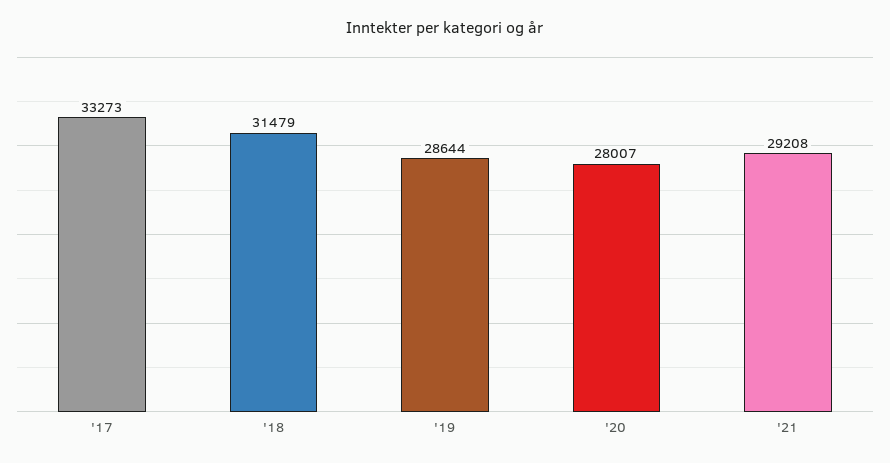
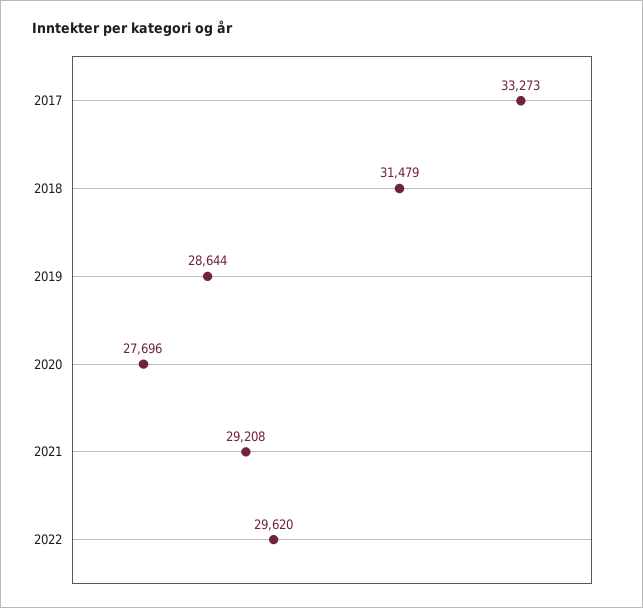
'20: 28007 -> 27696
2022: none -> 29620

